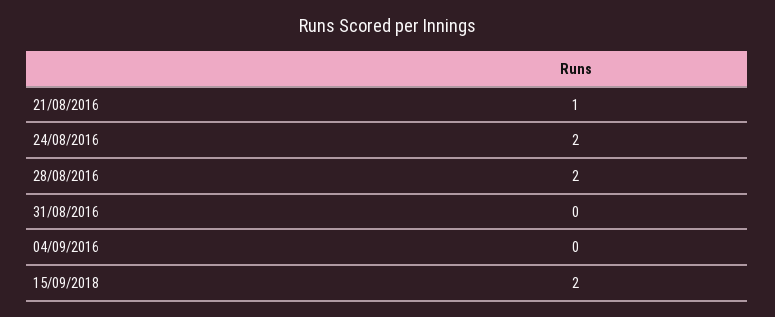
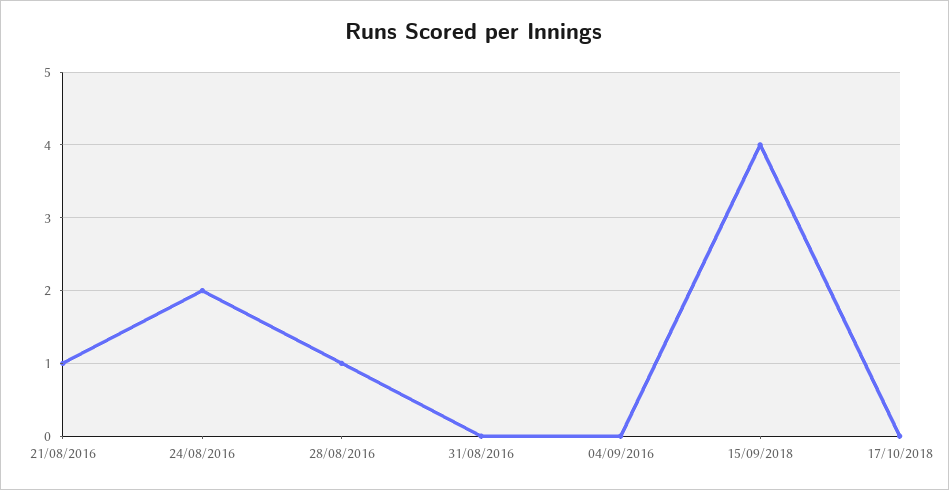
28/08/2016: 2 -> 1
15/09/2018: 2 -> 4
17/10/2018: none -> 0

